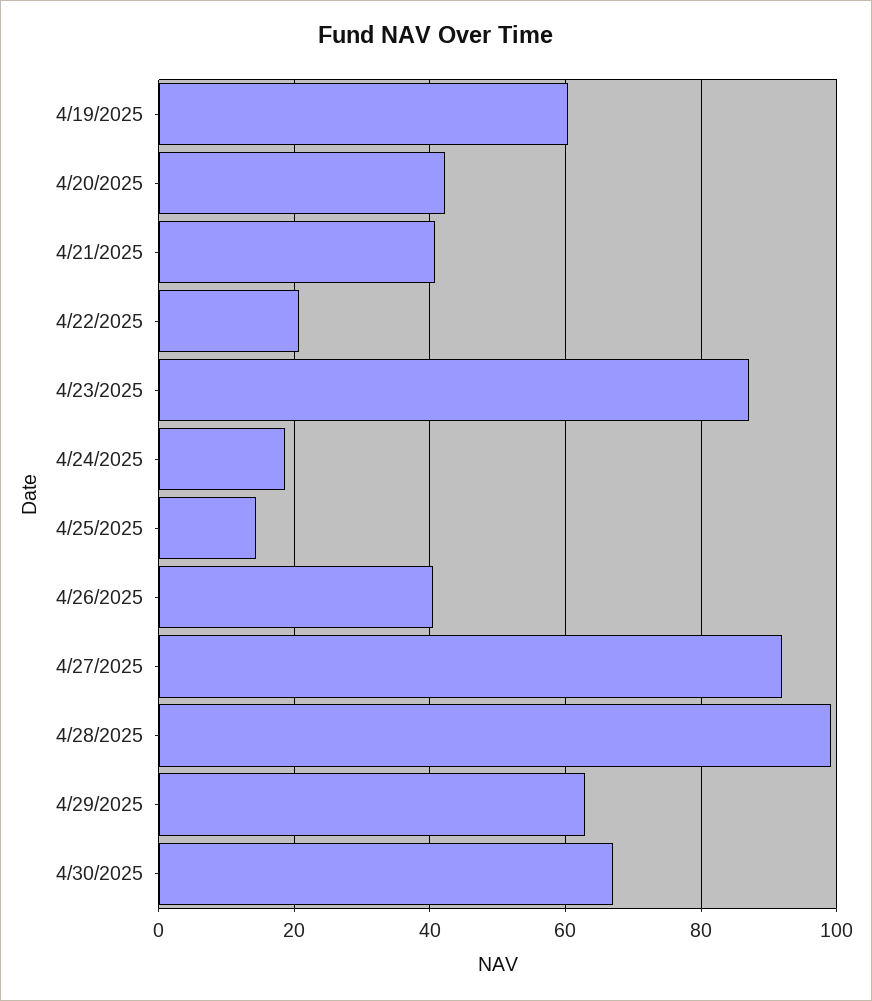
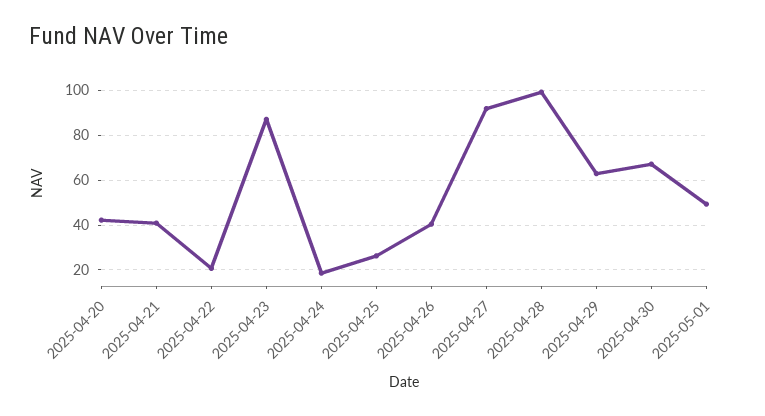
4/19/2025: 60 -> none
4/25/2025: 14 -> 25
2025-05-01: none -> 50

